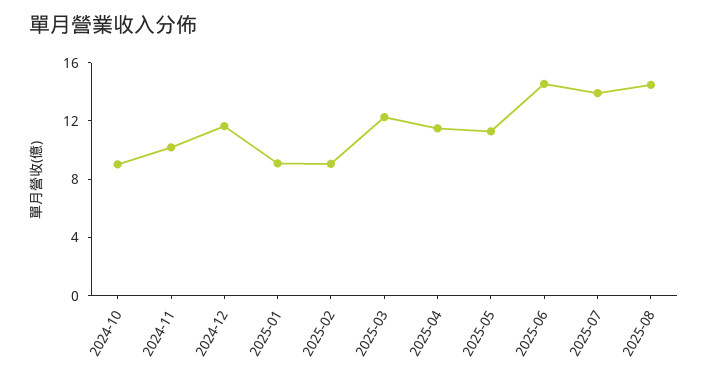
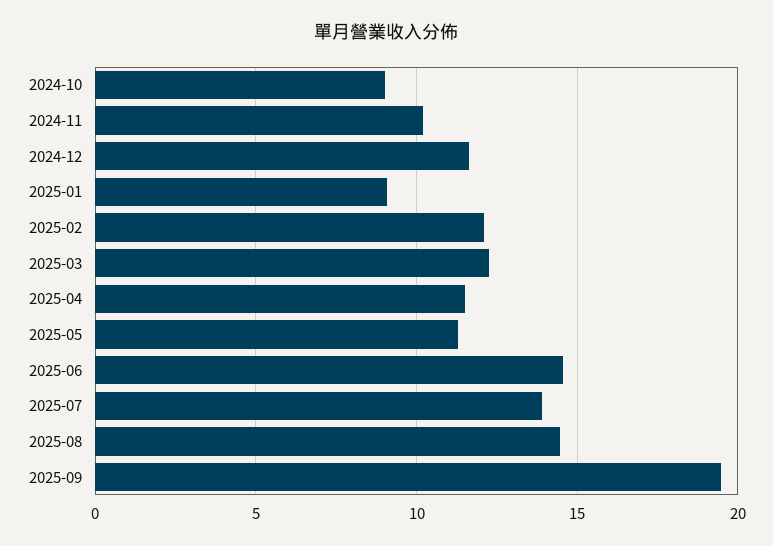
2025-02: 9 -> 12
2025-09: none -> 19.5

